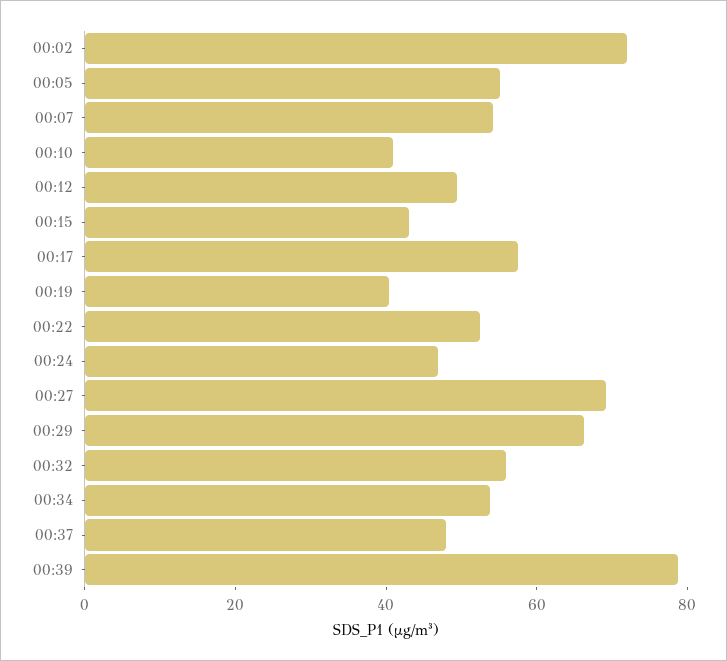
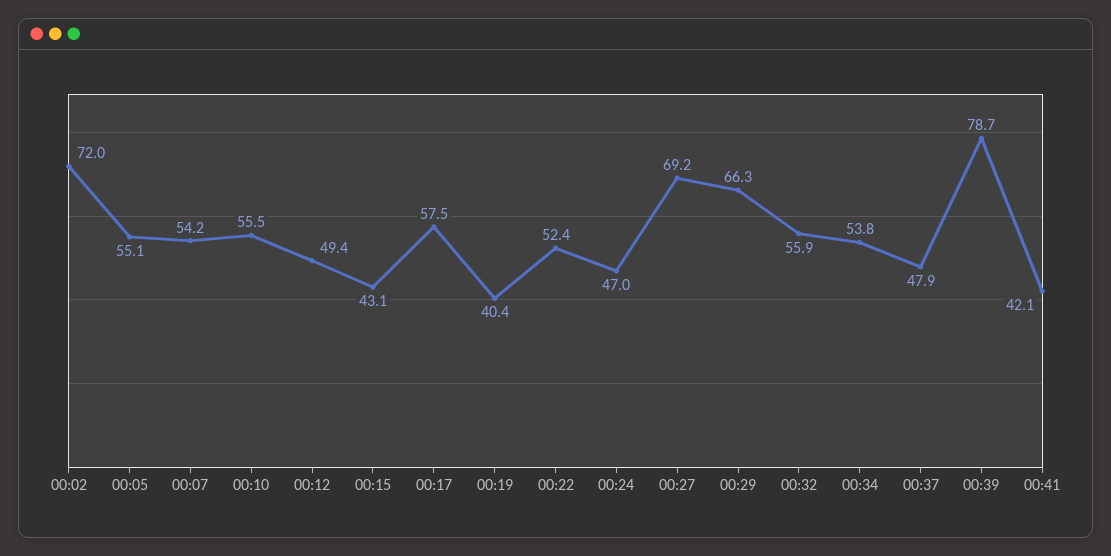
00:10: 40 -> 55.5
00:41: none -> 42.1

